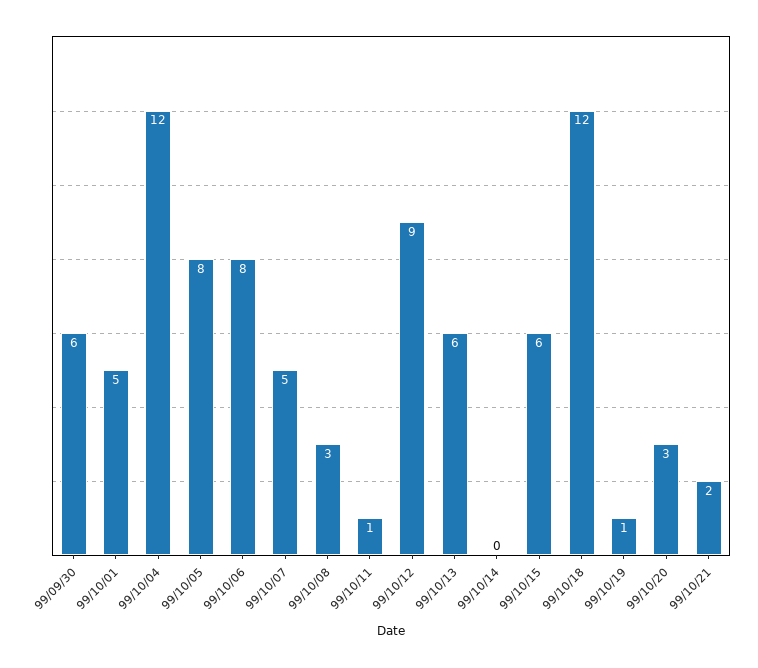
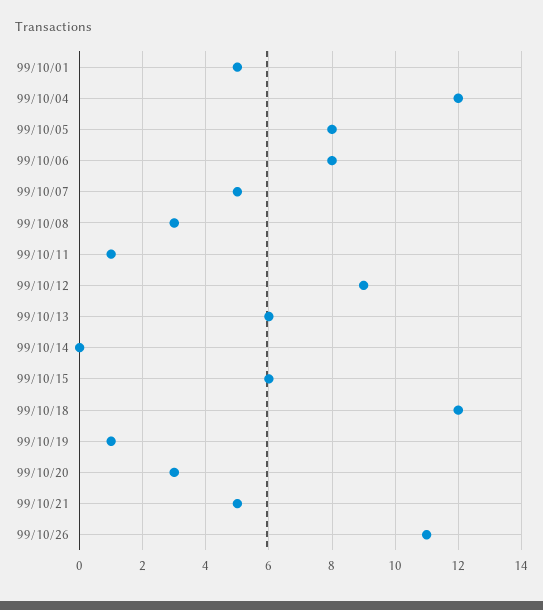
99/09/30: 6 -> none
99/10/21: 2 -> 5
99/10/26: none -> 11

